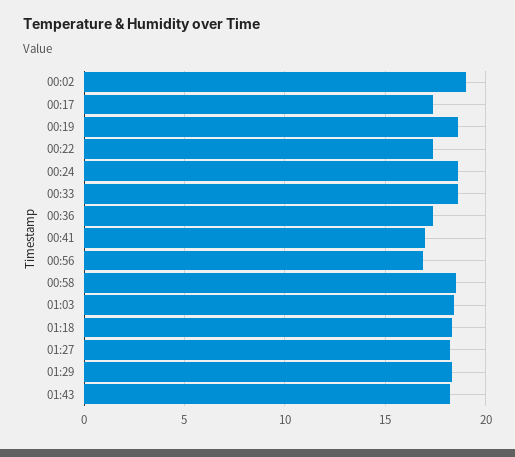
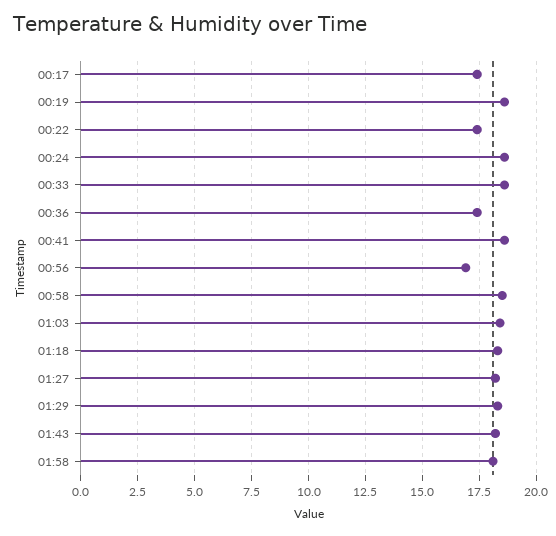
00:02: 19 -> none
00:41: 17 -> 18.5
01:58: none -> 18

